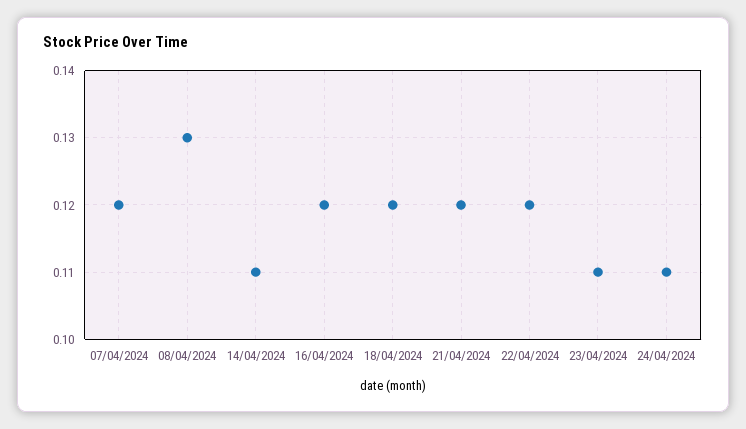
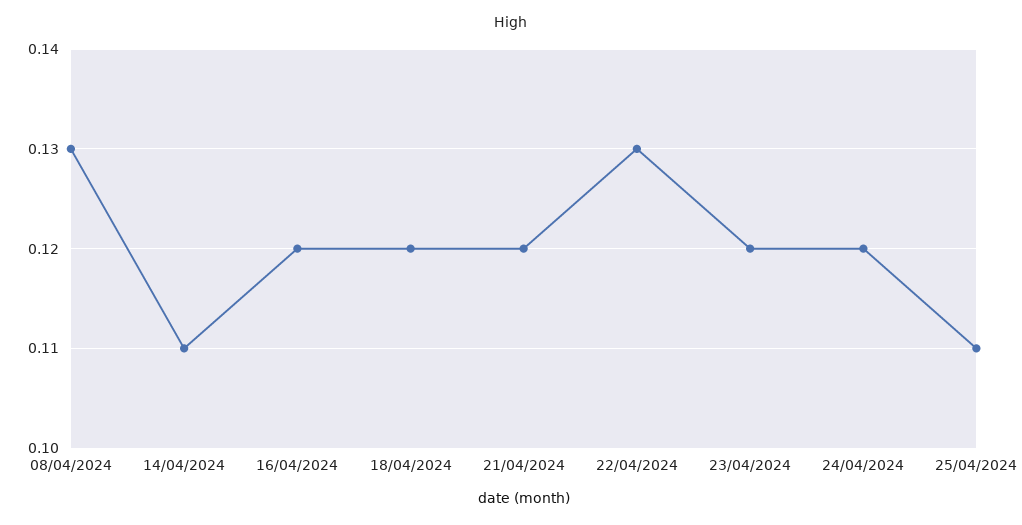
07/04/2024: 0.12 -> none
22/04/2024: 0.12 -> 0.13
23/04/2024: 0.11 -> 0.12
24/04/2024: 0.11 -> 0.12
25/04/2024: none -> 0.11

